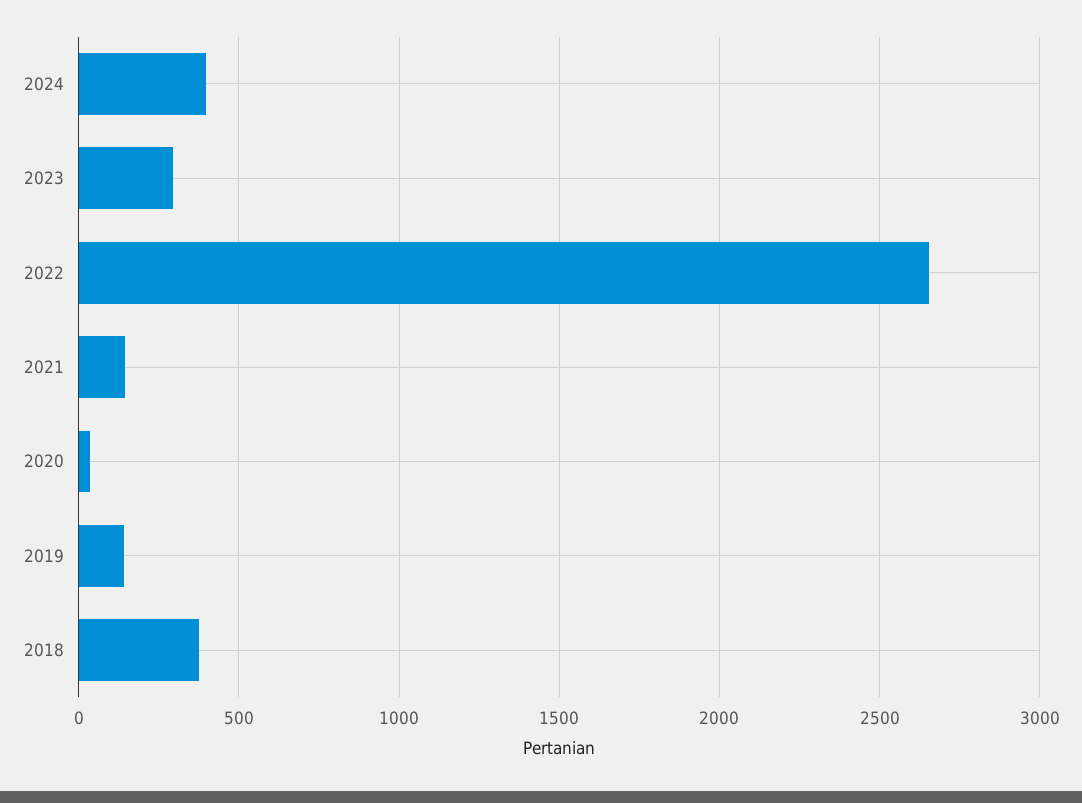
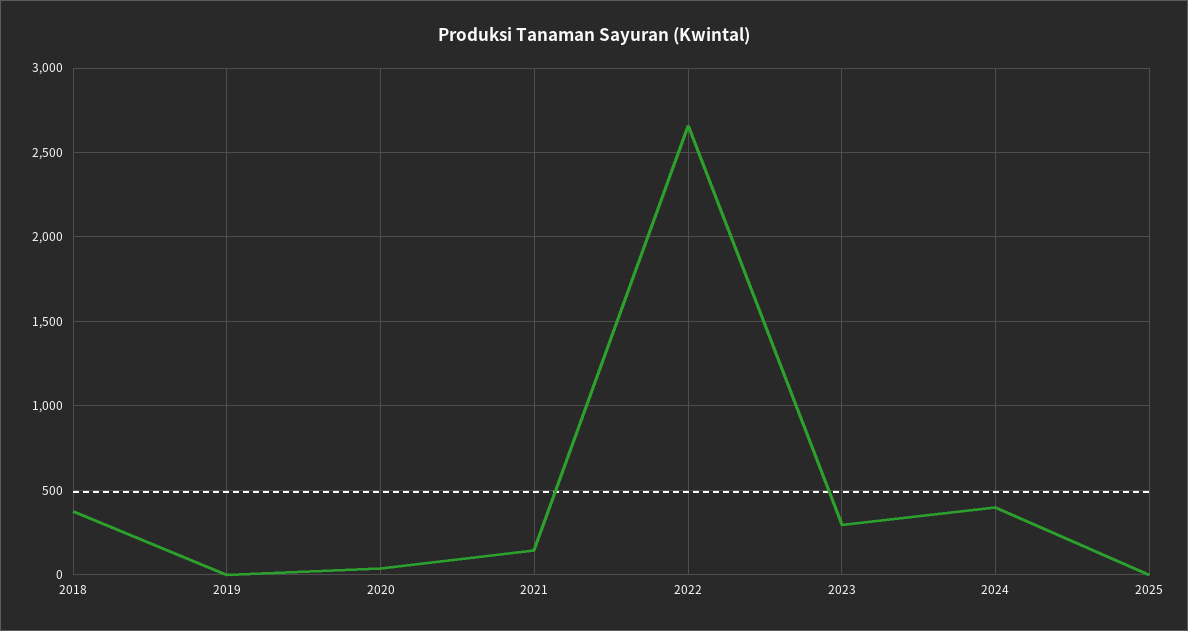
2019: 150 -> 0
2025: none -> 0

